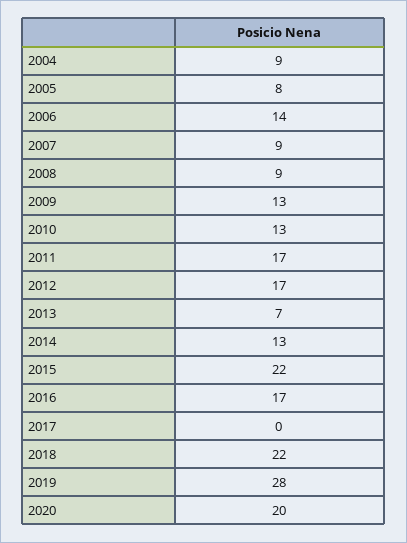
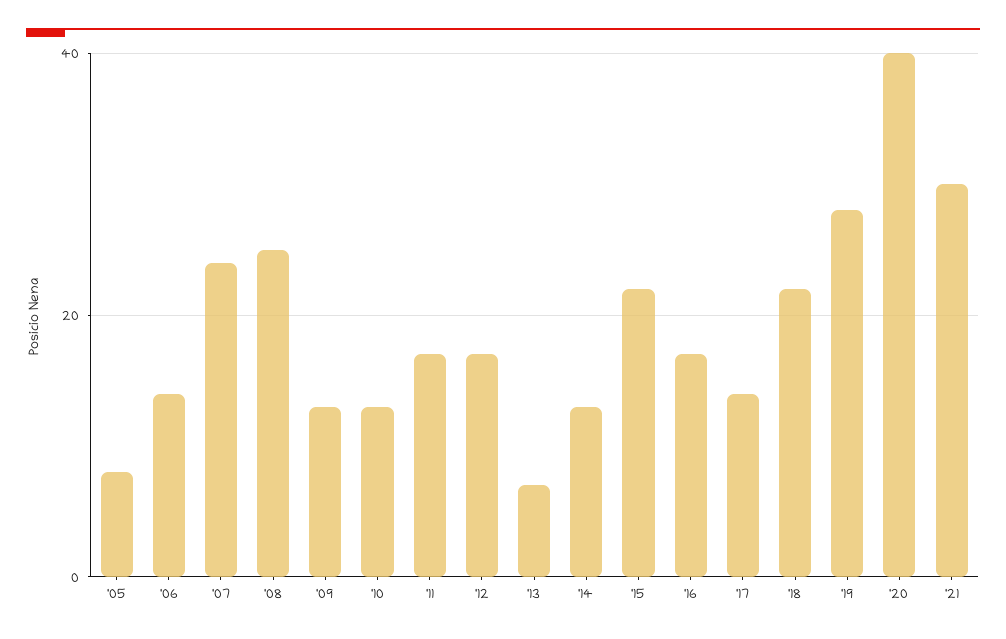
2004: 9 -> none
2007: 9 -> 25
2008: 9 -> 25
2017: 0 -> 15
2020: 20 -> 40
'21: none -> 30

